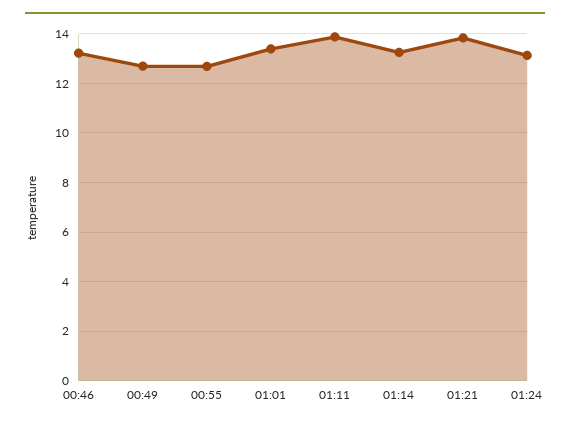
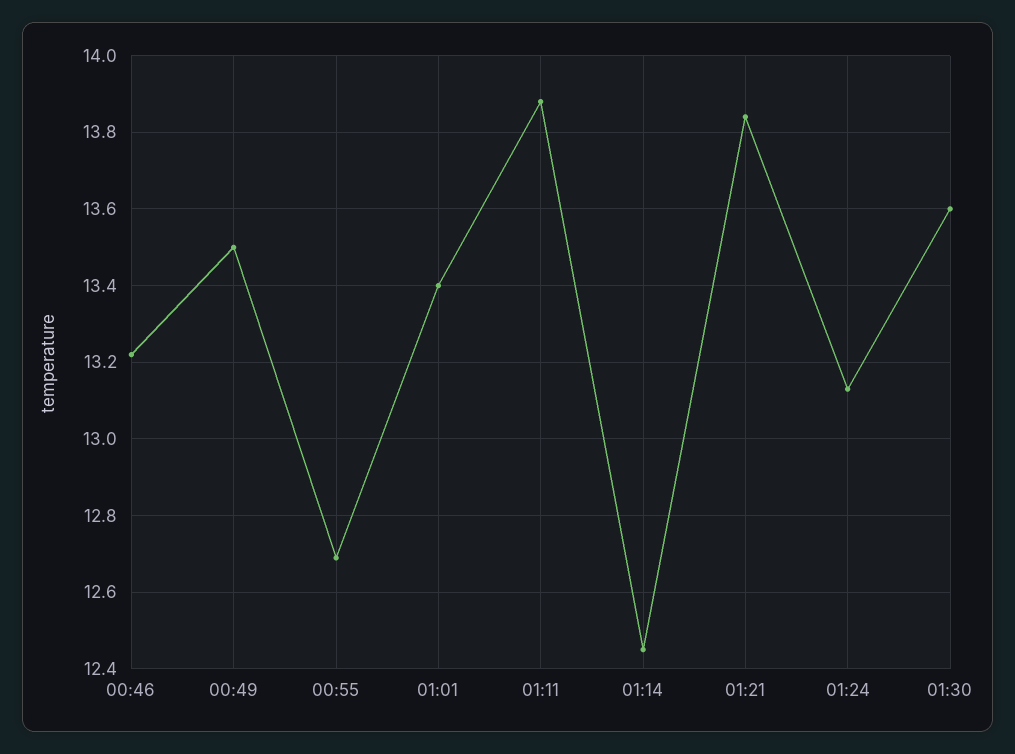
00:49: 12.75 -> 13.5
01:14: 13.25 -> 12.45
01:30: none -> 13.6

